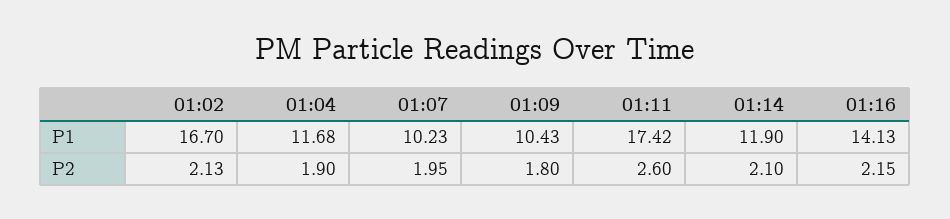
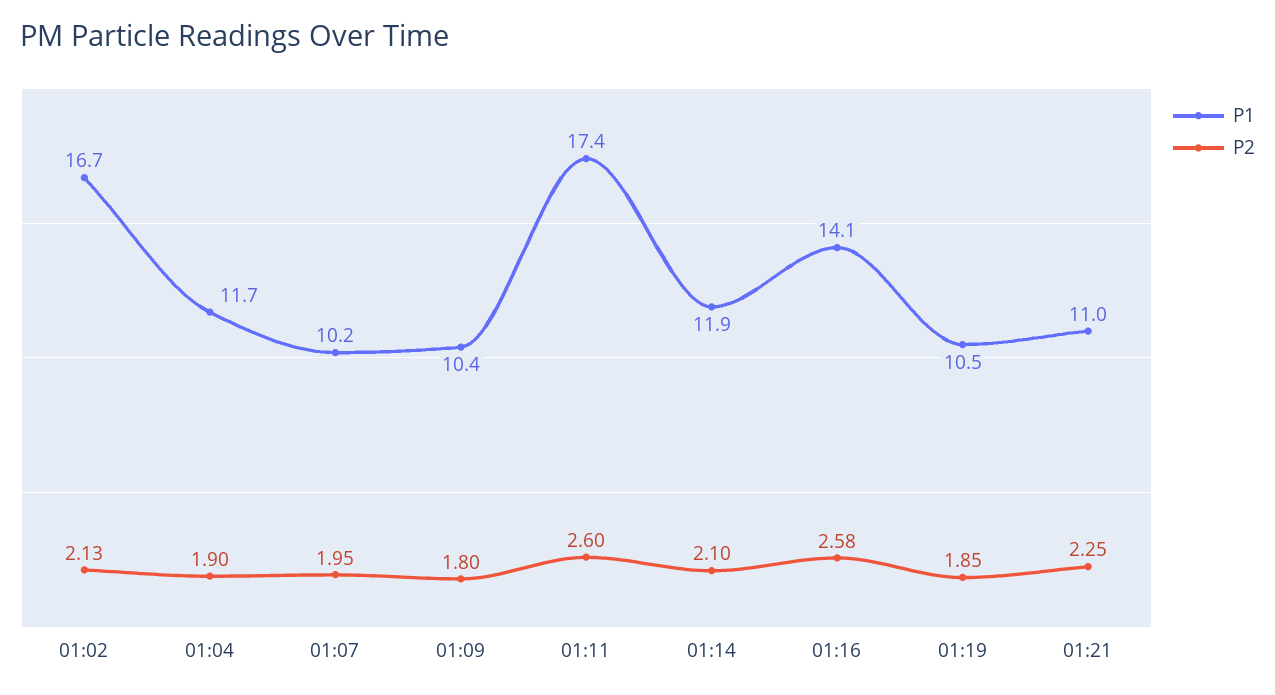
P2, 01:16: 2.15 -> 2.58
P1, 01:19: none -> 10.5
P2, 01:19: none -> 1.85
P1, 01:21: none -> 11
P2, 01:21: none -> 2.25

